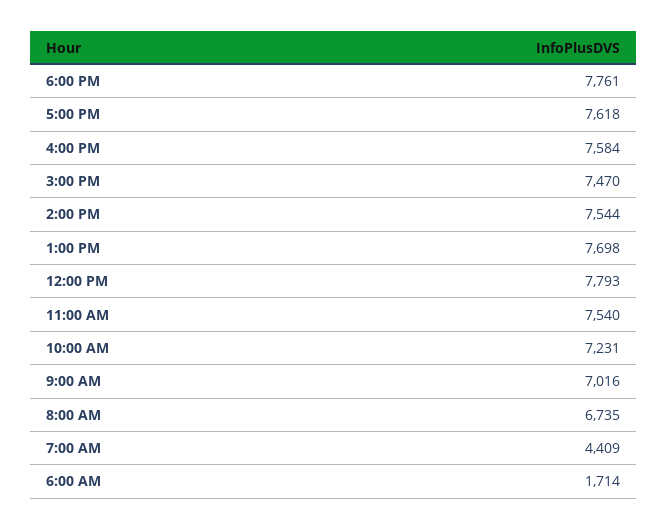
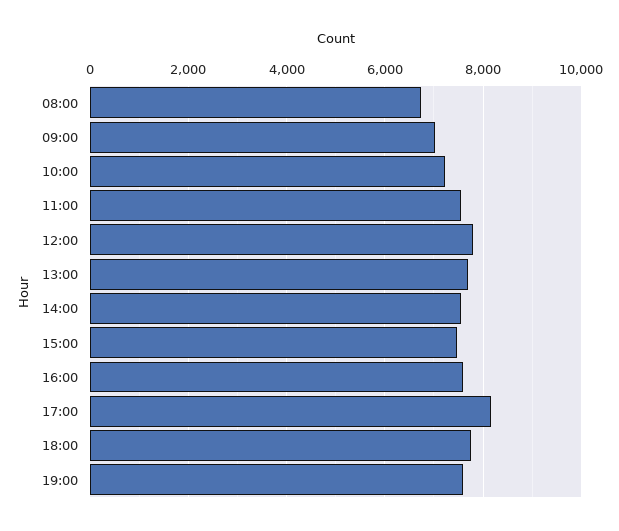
5:00 PM: 7618 -> 8200
7:00 AM: 4409 -> none
6:00 AM: 1714 -> none
19:00: none -> 7600

